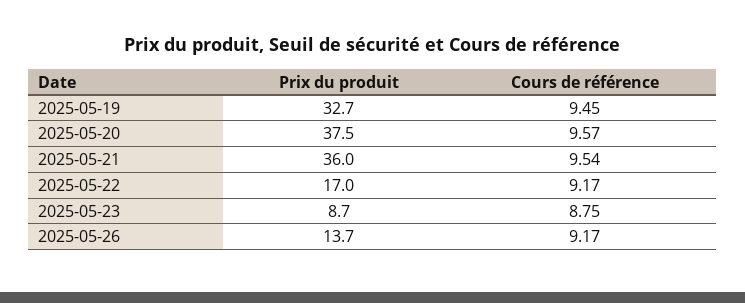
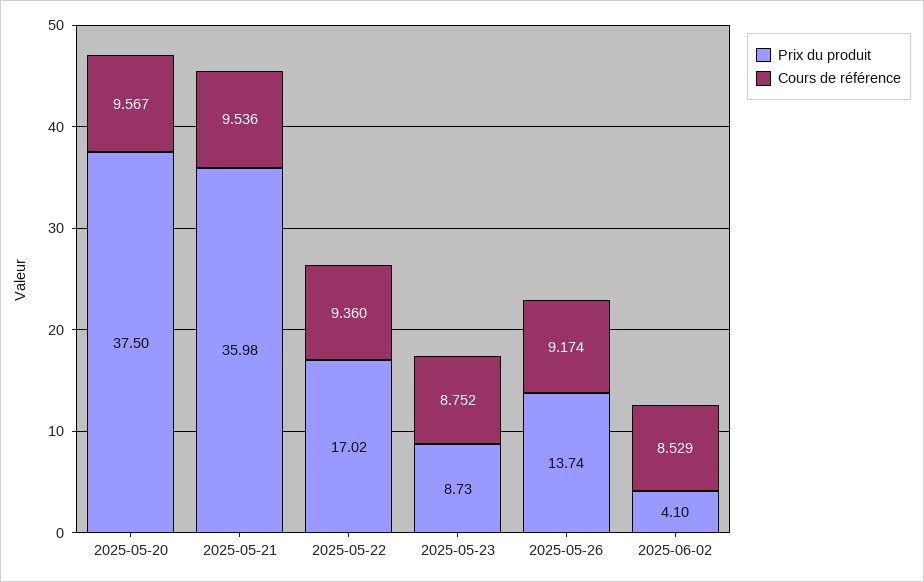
Prix du produit, 2025-05-19: 32.7 -> none
Cours de référence, 2025-05-19: 9.45 -> none
Cours de référence, 2025-05-22: 9.17 -> 9.36
Prix du produit, 2025-06-02: none -> 4.1
Cours de référence, 2025-06-02: none -> 8.529

